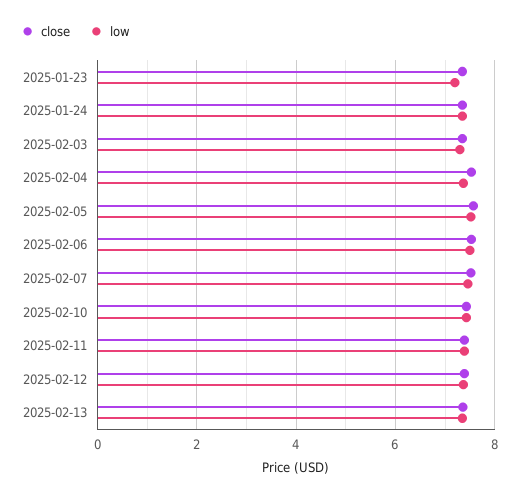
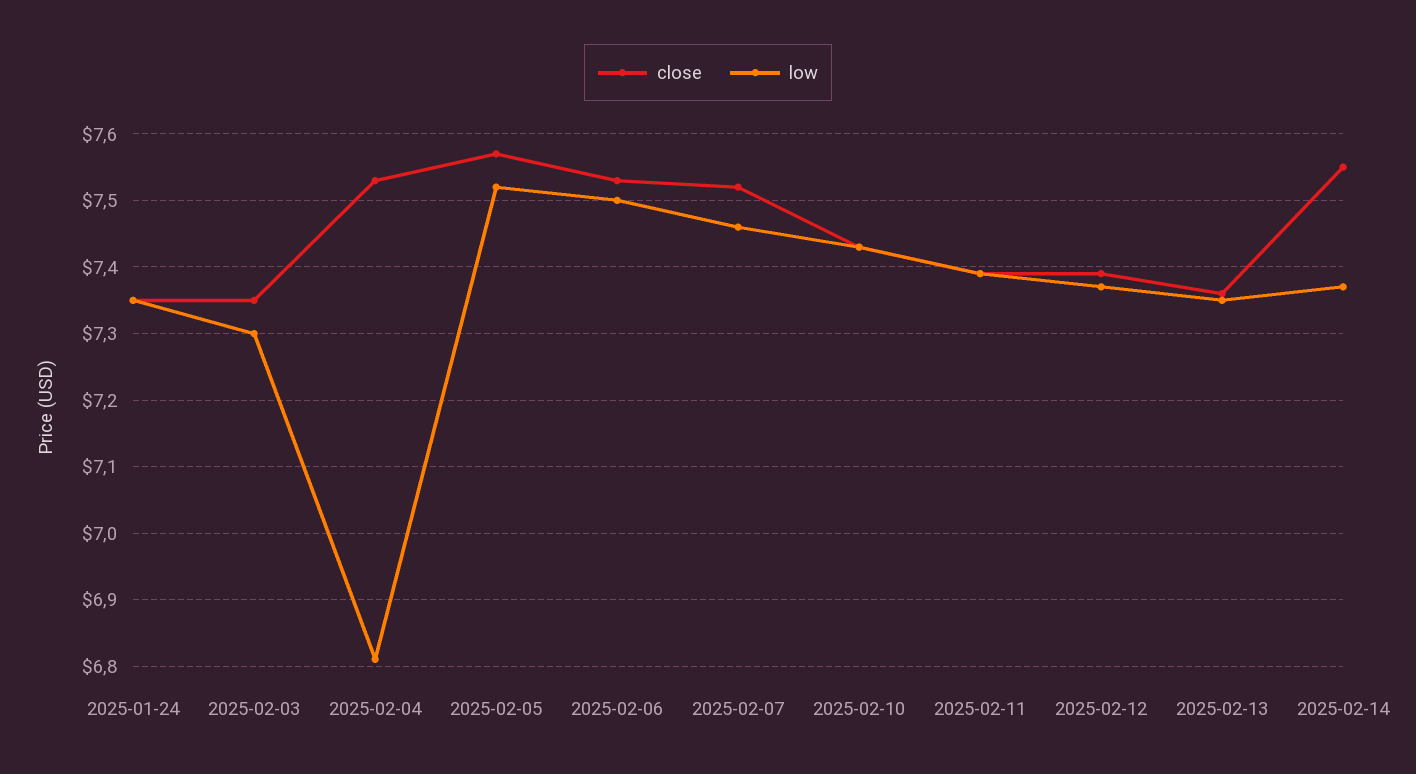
close, 2025-01-23: 7.4 -> none
low, 2025-01-23: 7.2 -> none
low, 2025-02-04: 7.4 -> 6.81
close, 2025-02-14: none -> 7.55
low, 2025-02-14: none -> 7.37

